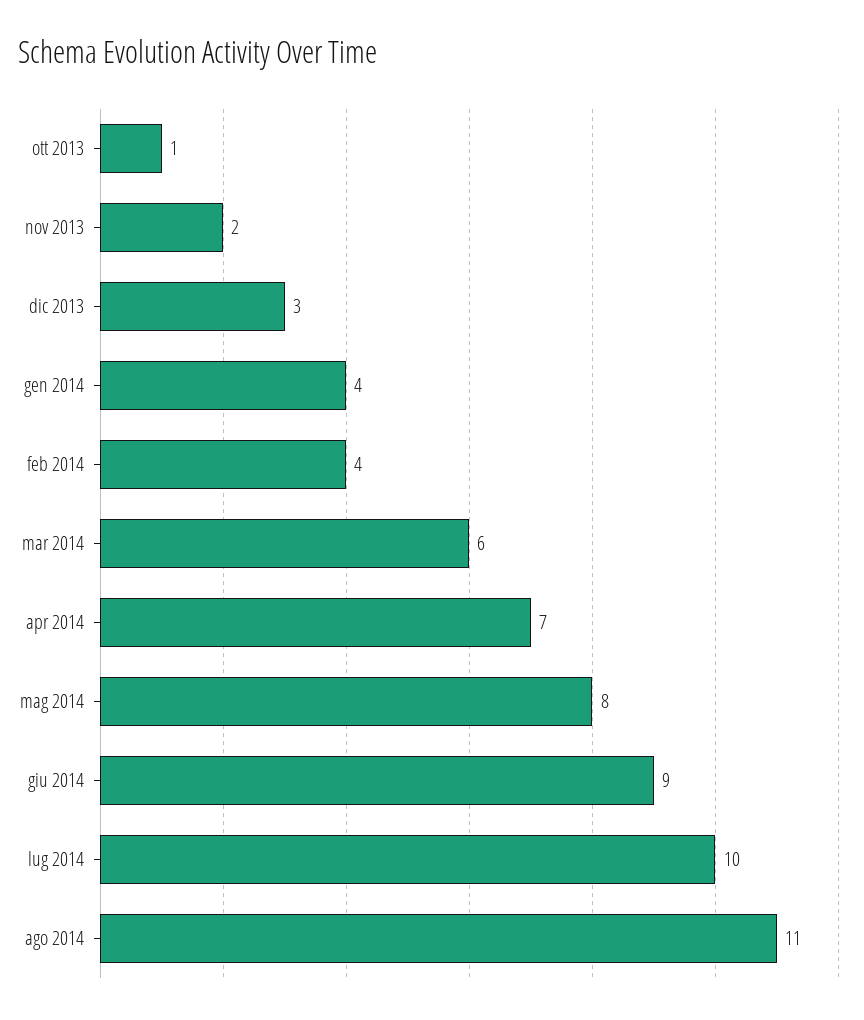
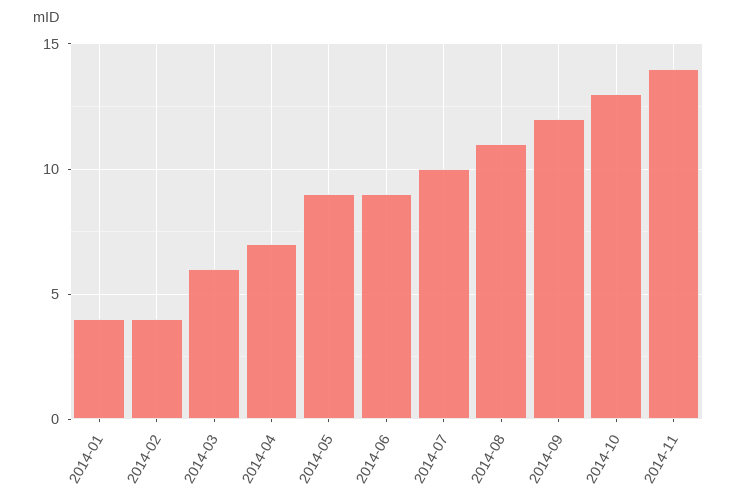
ott 2013: 1 -> none
nov 2013: 2 -> none
dic 2013: 3 -> none
mag 2014: 8 -> 9
2014-09: none -> 12
2014-10: none -> 13
2014-11: none -> 14

